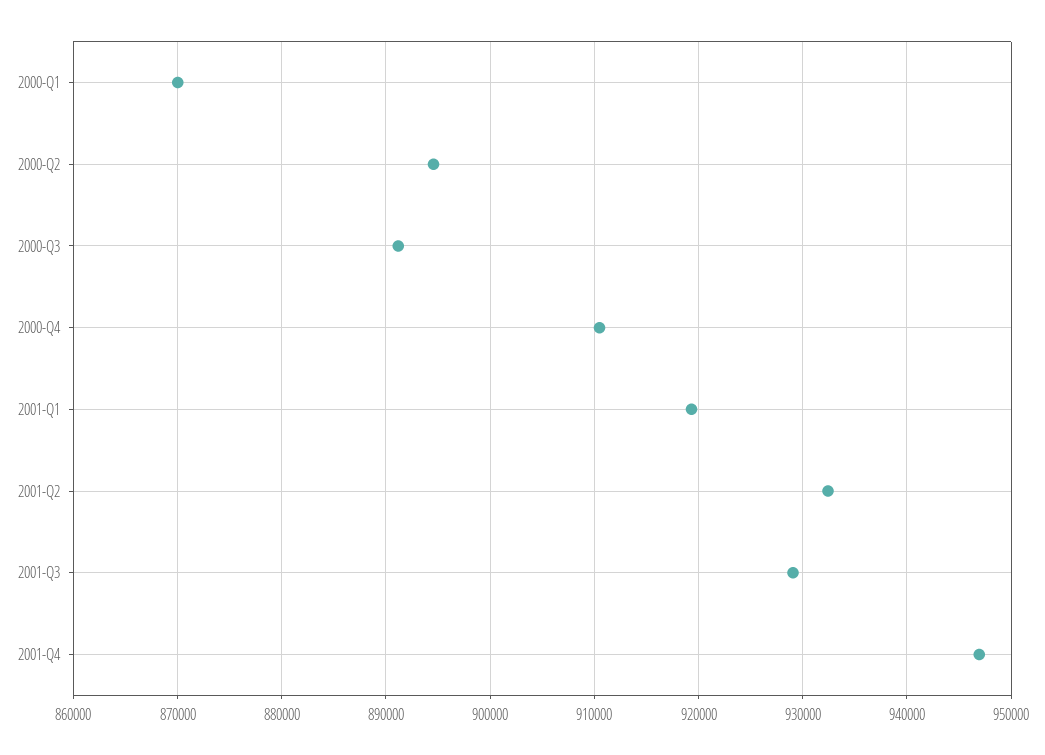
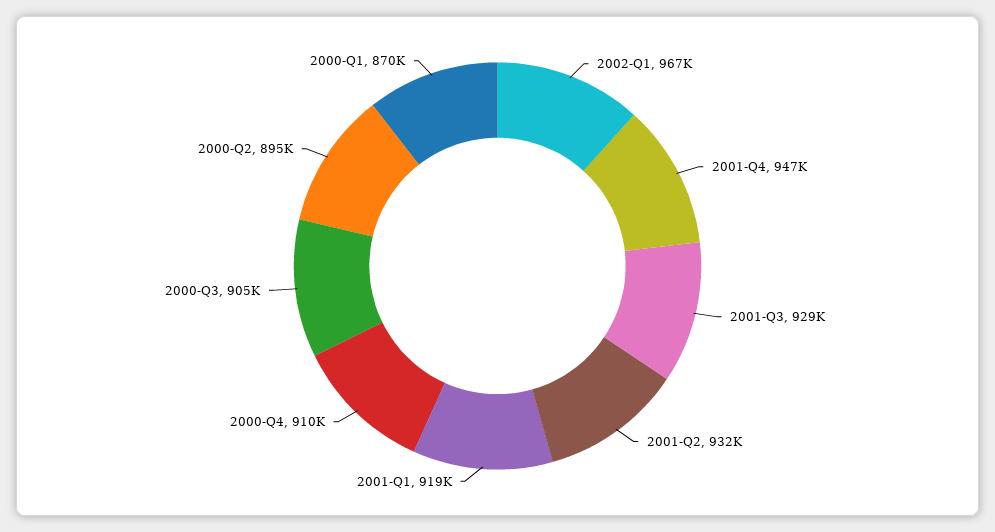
2000-Q3: 891000 -> 905000
2002-Q1: none -> 967000

